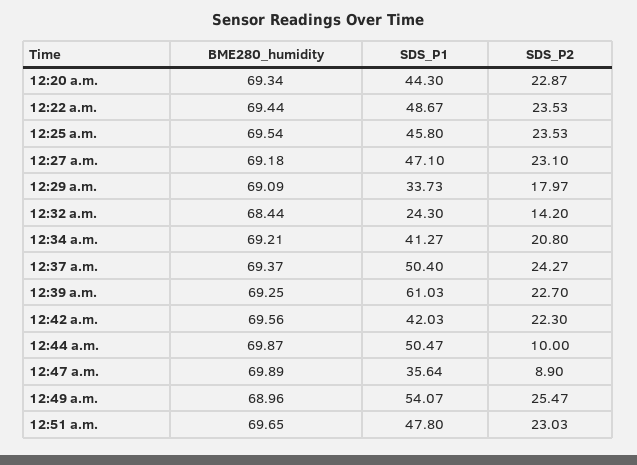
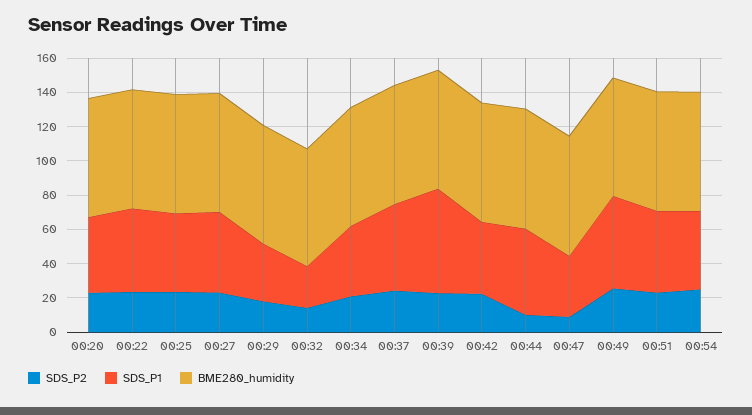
SDS_P2, 00:54: none -> 25
SDS_P1, 00:54: none -> 45
BME280_humidity, 00:54: none -> 70

